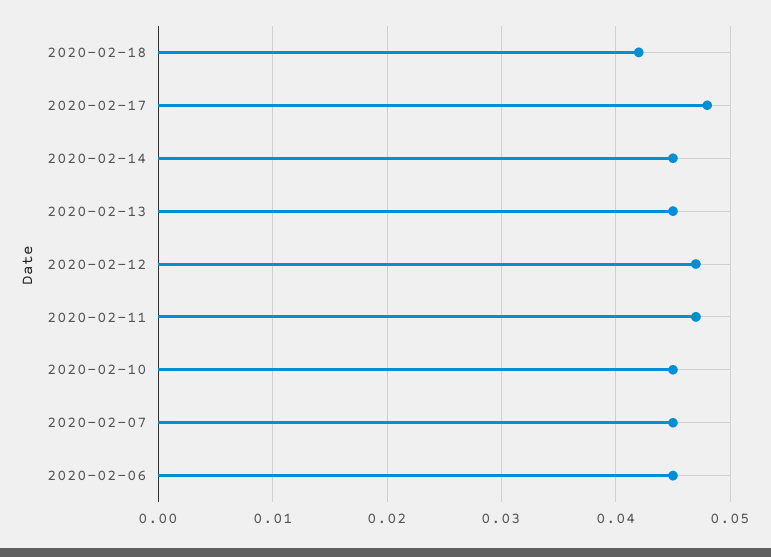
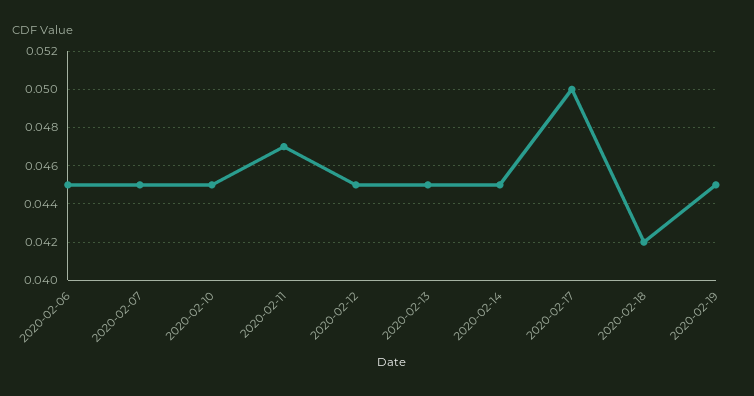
2020-02-17: 0.048 -> 0.05
2020-02-12: 0.047 -> 0.045
2020-02-19: none -> 0.045

